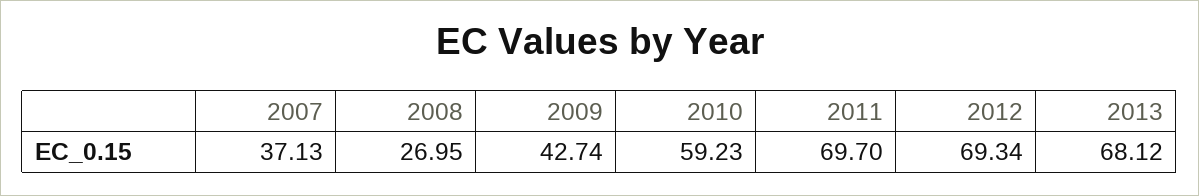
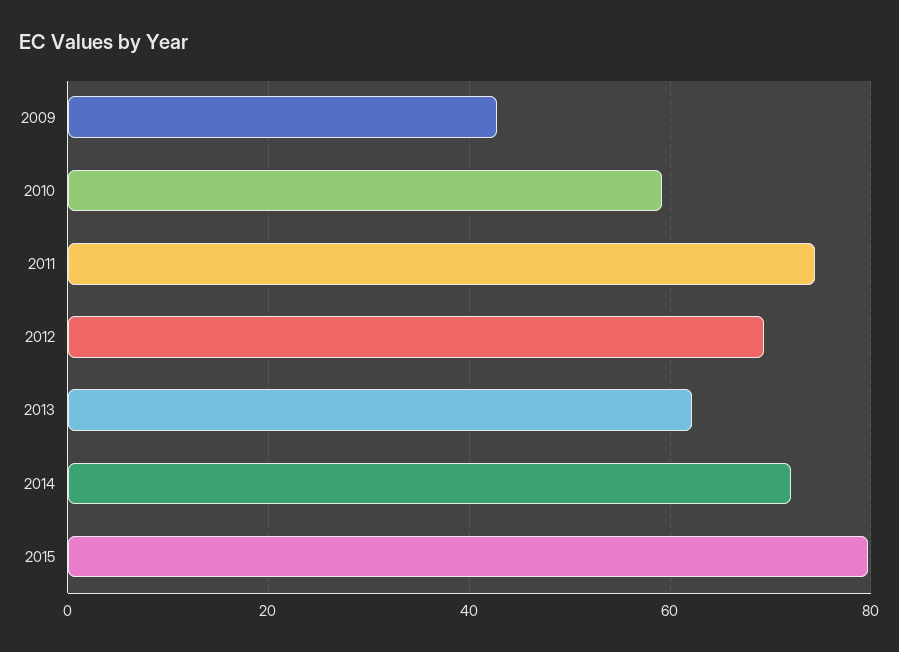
2007: 37.13 -> none
2008: 26.95 -> none
2011: 69.7 -> 74
2013: 68.12 -> 62
2014: none -> 72
2015: none -> 80

